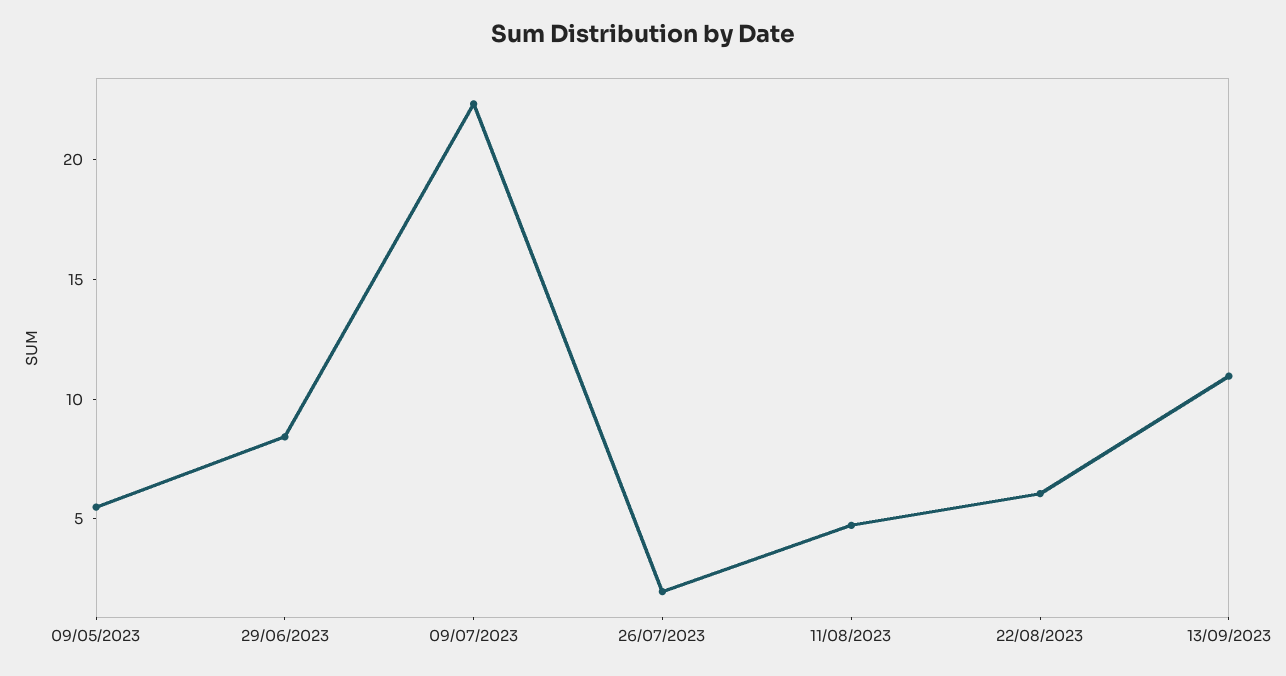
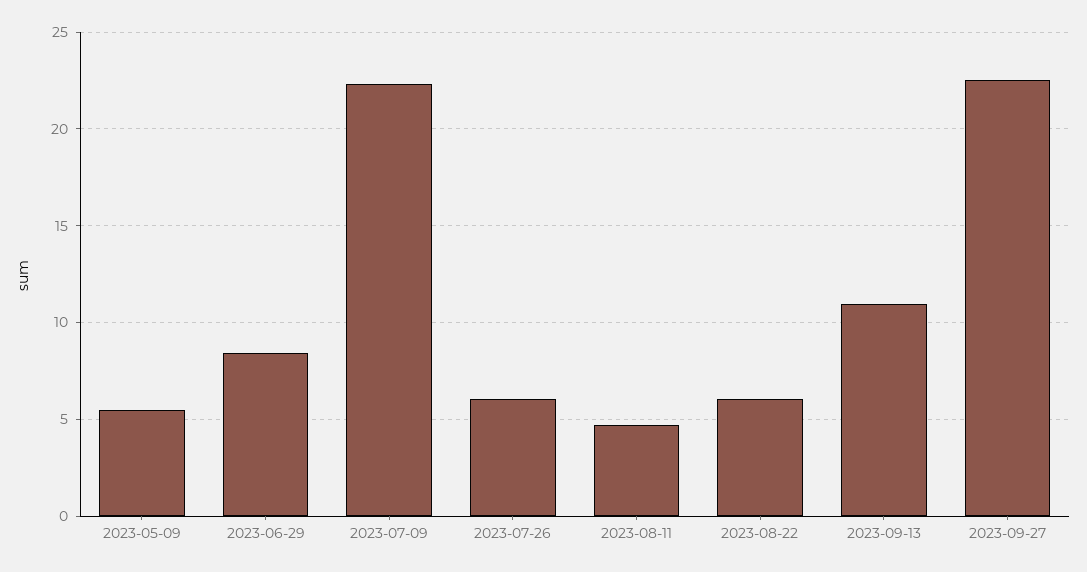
26/07/2023: 2 -> 6
2023-09-27: none -> 22.5

